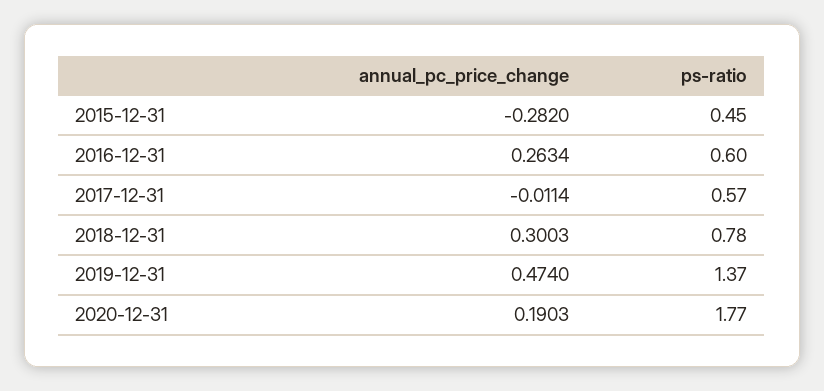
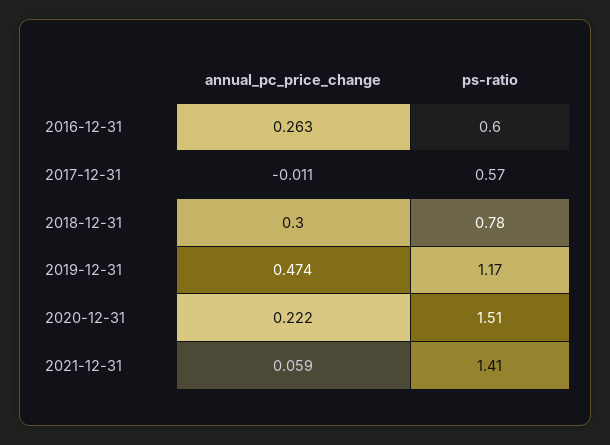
annual_pc_price_change, 2015-12-31: -0.282 -> none
ps-ratio, 2015-12-31: 0.45 -> none
ps-ratio, 2019-12-31: 1.37 -> 1.17
annual_pc_price_change, 2020-12-31: 0.1903 -> 0.222
ps-ratio, 2020-12-31: 1.77 -> 1.51
annual_pc_price_change, 2021-12-31: none -> 0.059
ps-ratio, 2021-12-31: none -> 1.41

